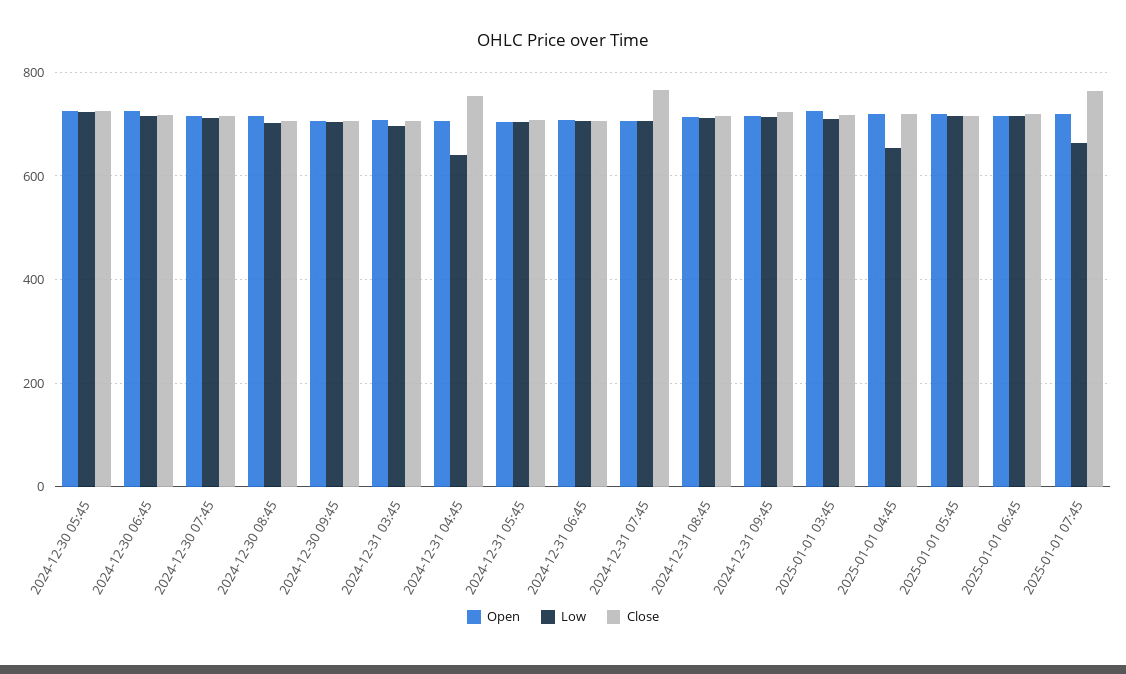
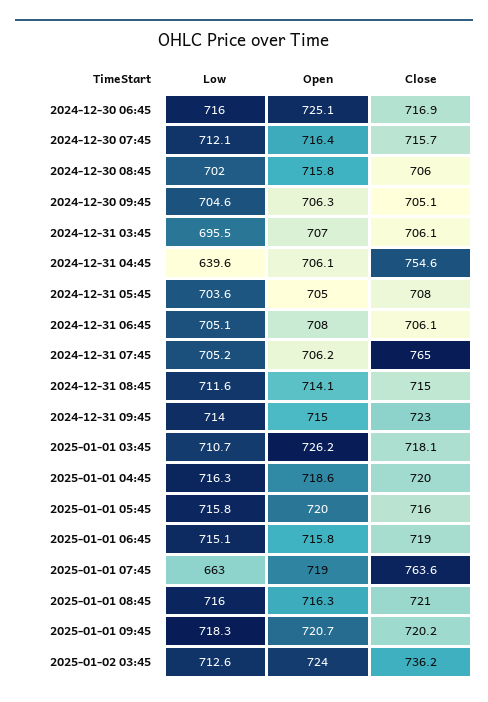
Open, 2024-12-30 05:45: 720 -> none
Low, 2024-12-30 05:45: 720 -> none
Close, 2024-12-30 05:45: 720 -> none
Low, 2025-01-01 04:45: 660 -> 716.3
Low, 2025-01-01 08:45: none -> 716
Open, 2025-01-01 08:45: none -> 716.3
Close, 2025-01-01 08:45: none -> 721
Low, 2025-01-01 09:45: none -> 718.3
Open, 2025-01-01 09:45: none -> 720.7
Close, 2025-01-01 09:45: none -> 720.2
Low, 2025-01-02 03:45: none -> 712.6
Open, 2025-01-02 03:45: none -> 724
Close, 2025-01-02 03:45: none -> 736.2

